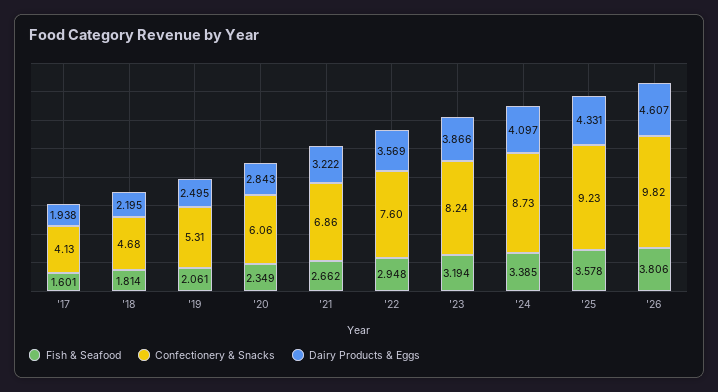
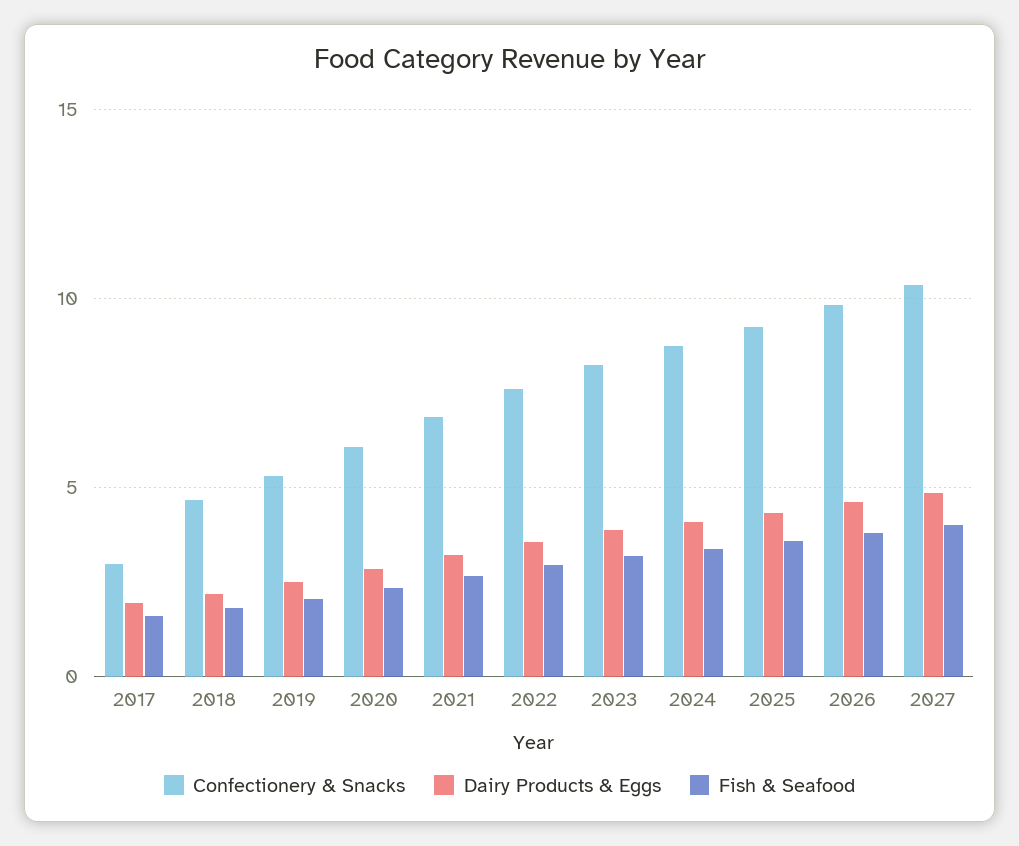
Confectionery & Snacks, '17: 4.13 -> 3
Confectionery & Snacks, 2027: none -> 10.5
Dairy Products & Eggs, 2027: none -> 5
Fish & Seafood, 2027: none -> 4

